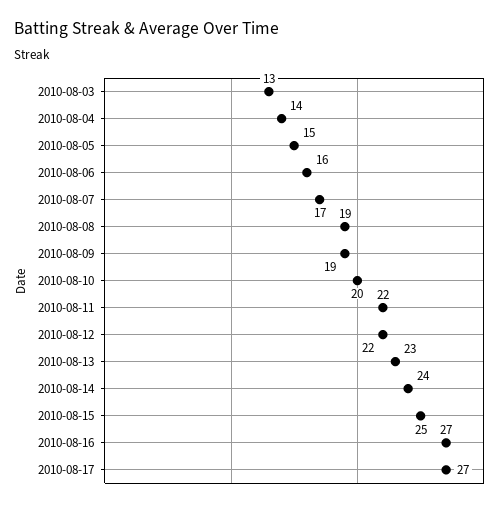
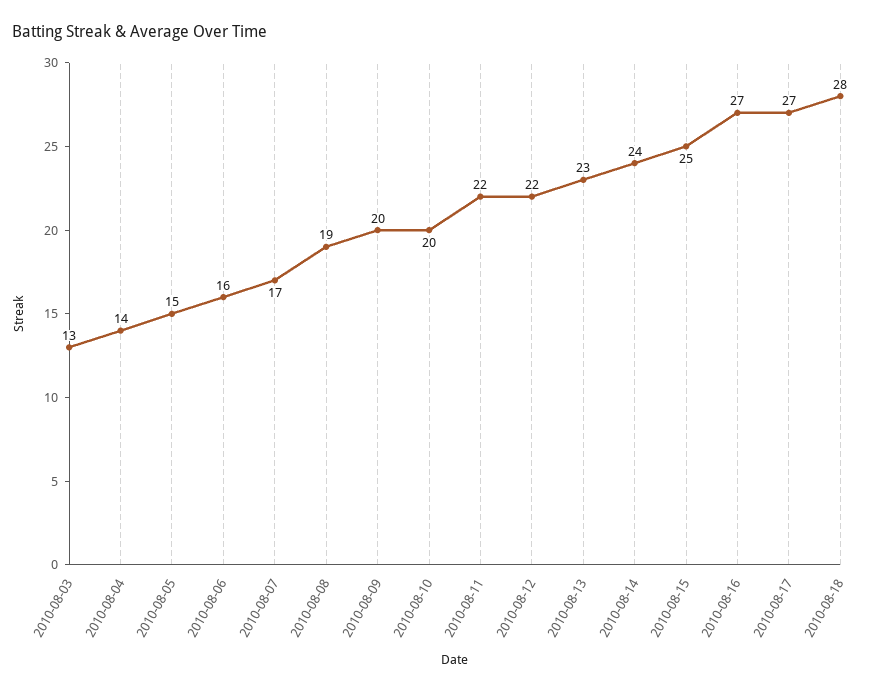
2010-08-09: 19 -> 20
2010-08-18: none -> 28

